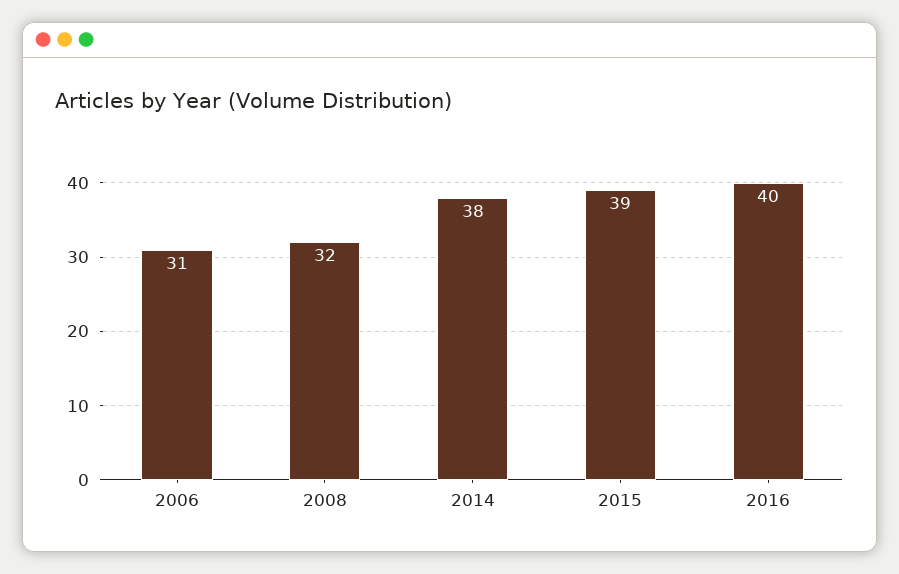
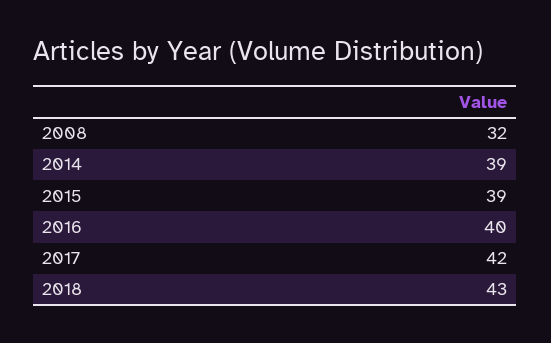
2006: 31 -> none
2014: 38 -> 39
2017: none -> 42
2018: none -> 43

